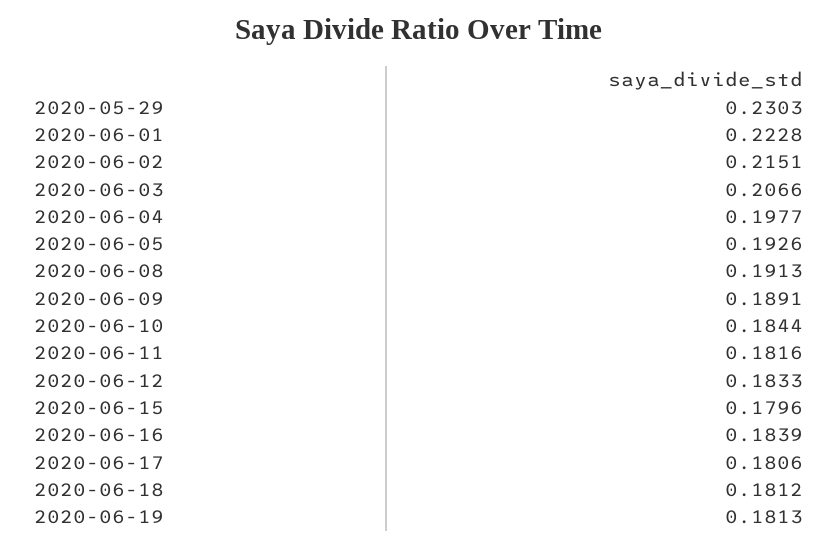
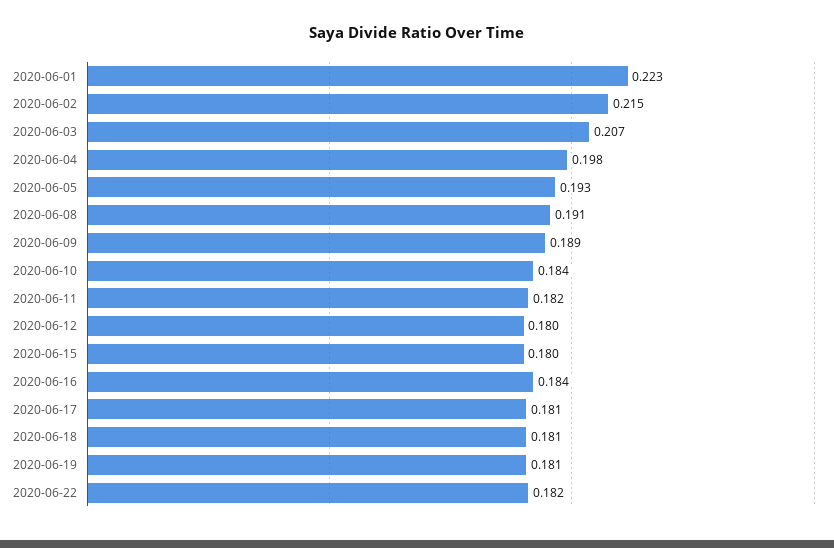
2020-05-29: 0.2303 -> none
2020-06-12: 0.1833 -> 0.18
2020-06-22: none -> 0.182

